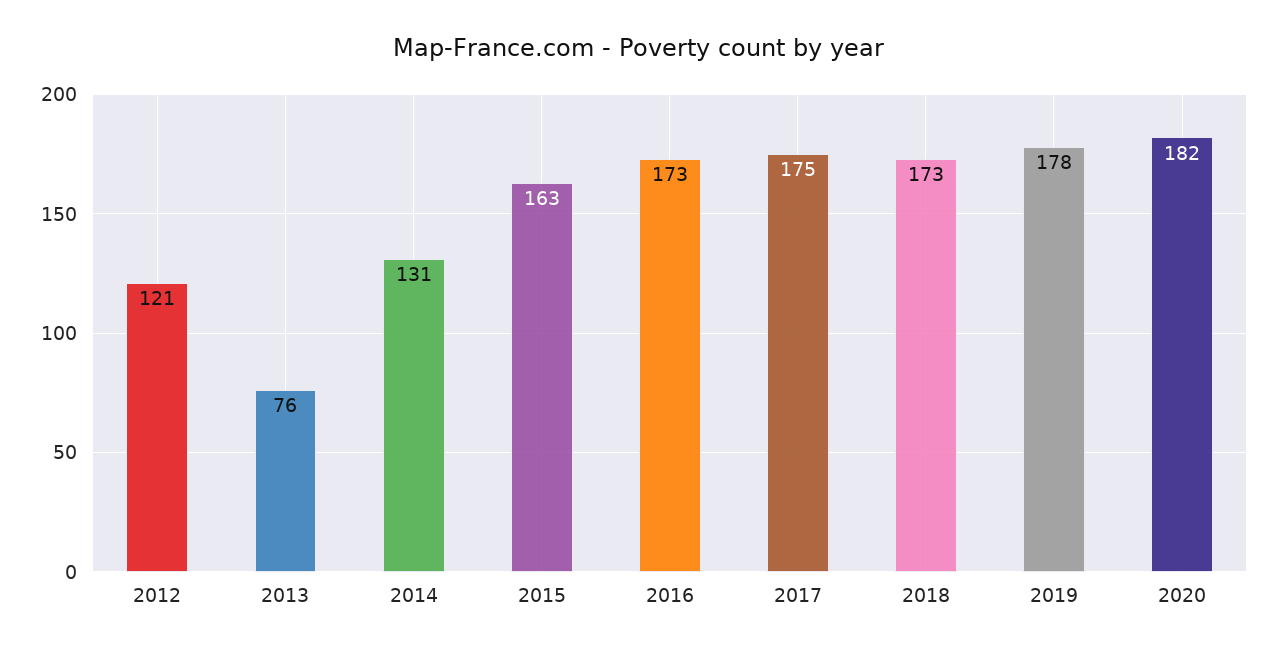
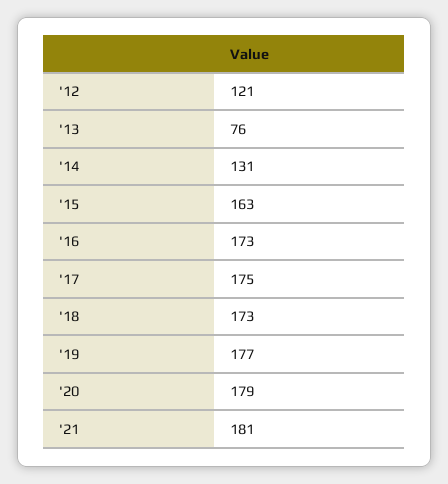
2019: 178 -> 177
2020: 182 -> 179
'21: none -> 181

